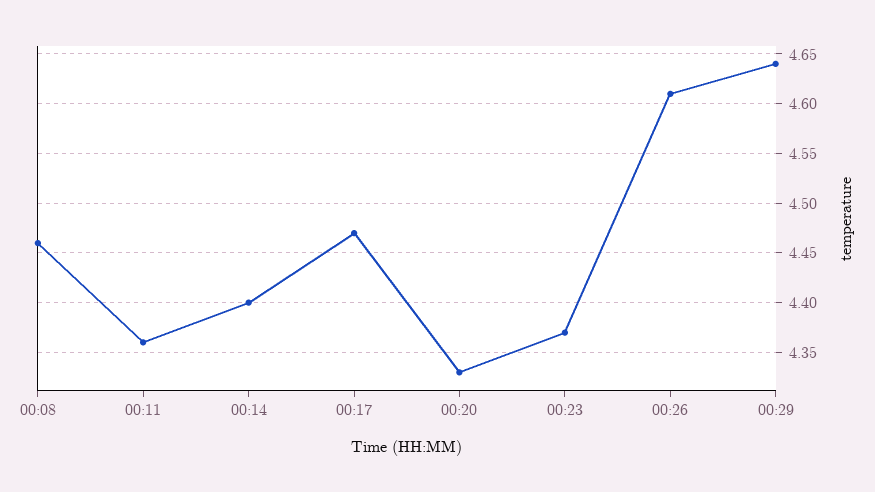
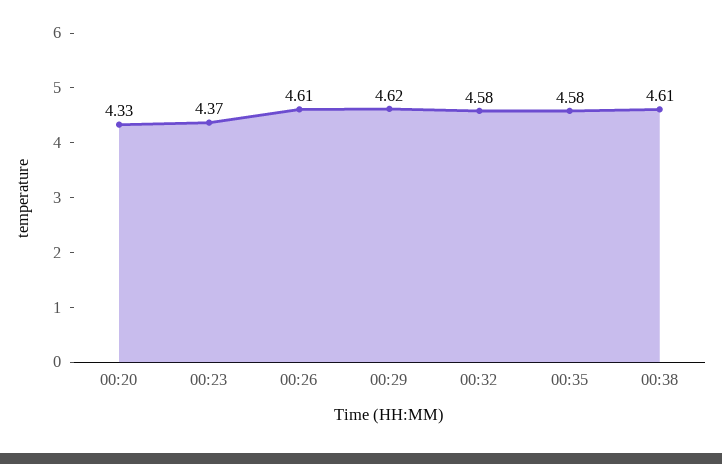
00:08: 4.46 -> none
00:11: 4.36 -> none
00:14: 4.4 -> none
00:17: 4.47 -> none
00:29: 4.64 -> 4.62
00:32: none -> 4.58
00:35: none -> 4.58
00:38: none -> 4.61

